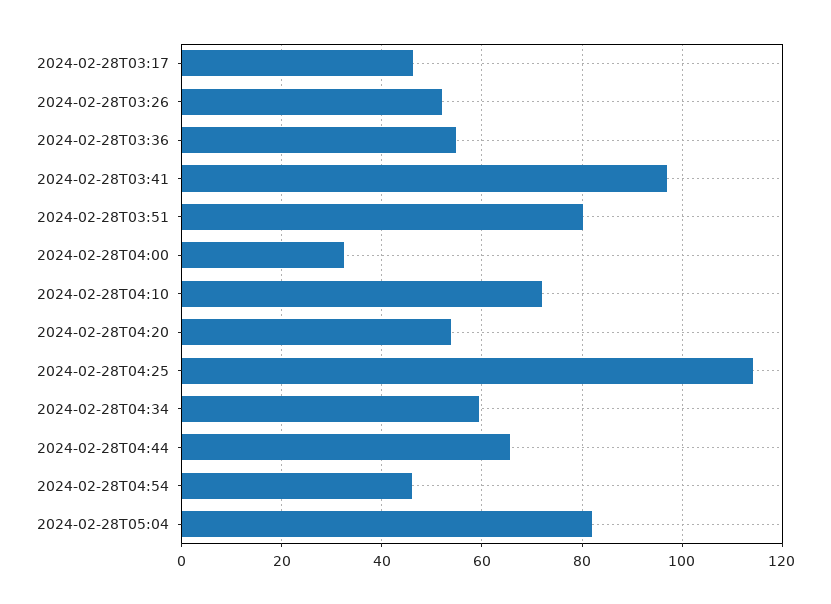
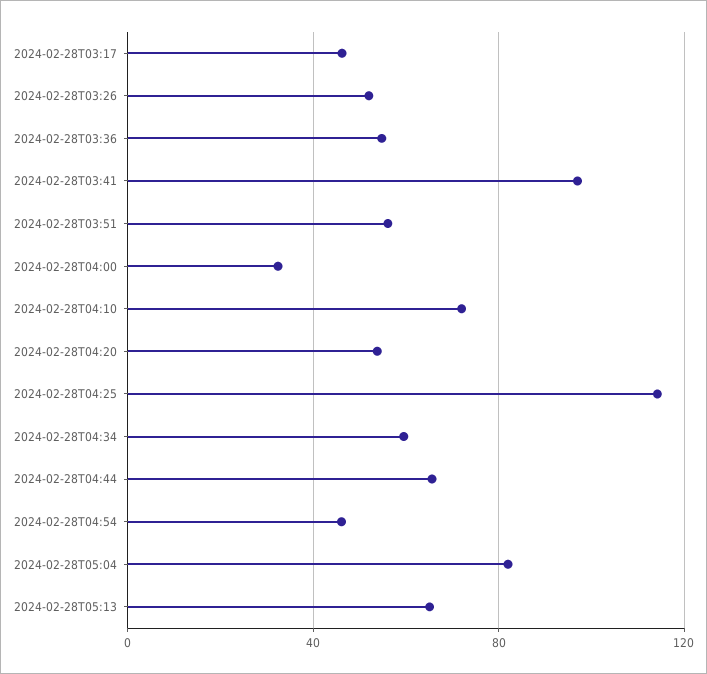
2024-02-28T03:51: 80 -> 55
2024-02-28T05:13: none -> 65

